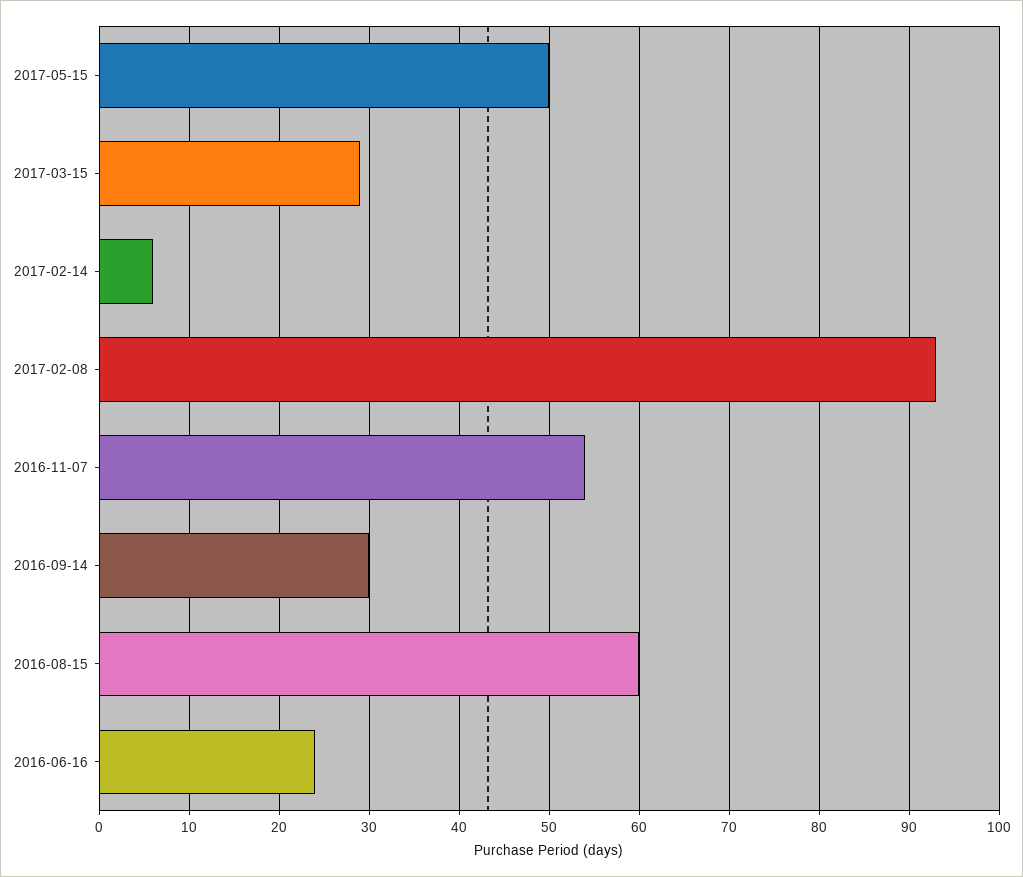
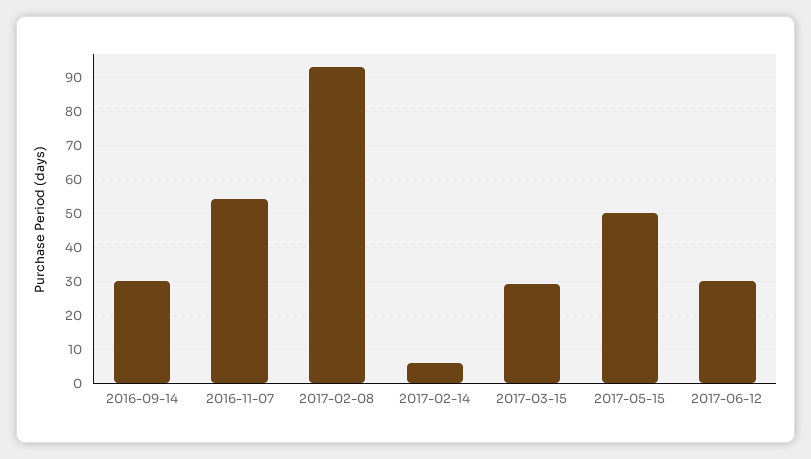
2016-08-15: 60 -> none
2016-06-16: 24 -> none
2017-06-12: none -> 30

